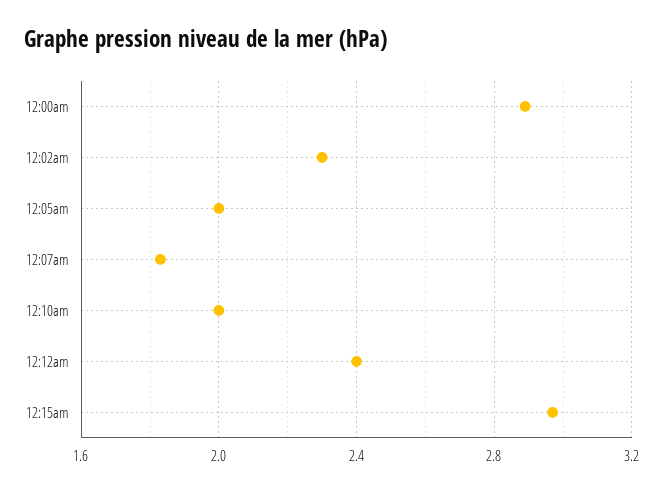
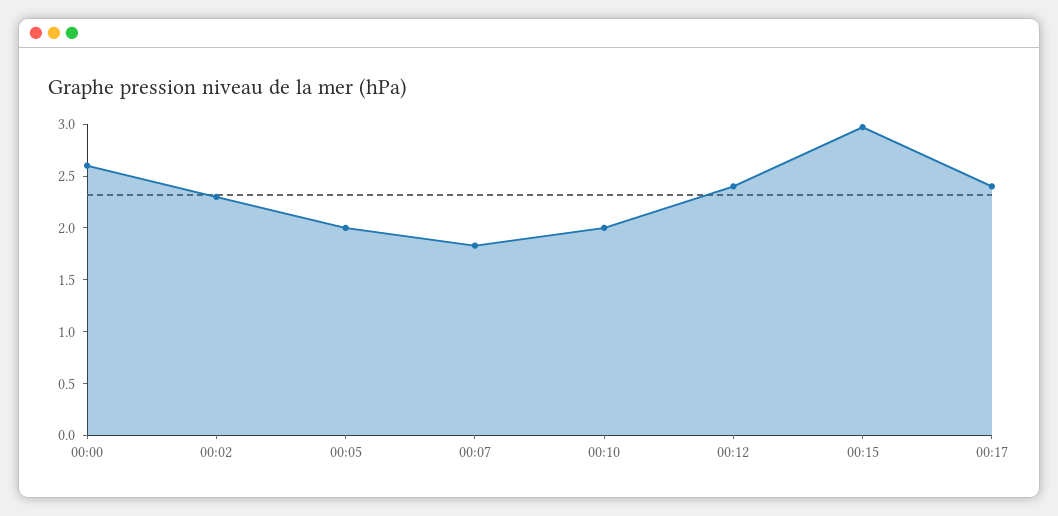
12:00am: 2.9 -> 2.6
00:17: none -> 2.4

